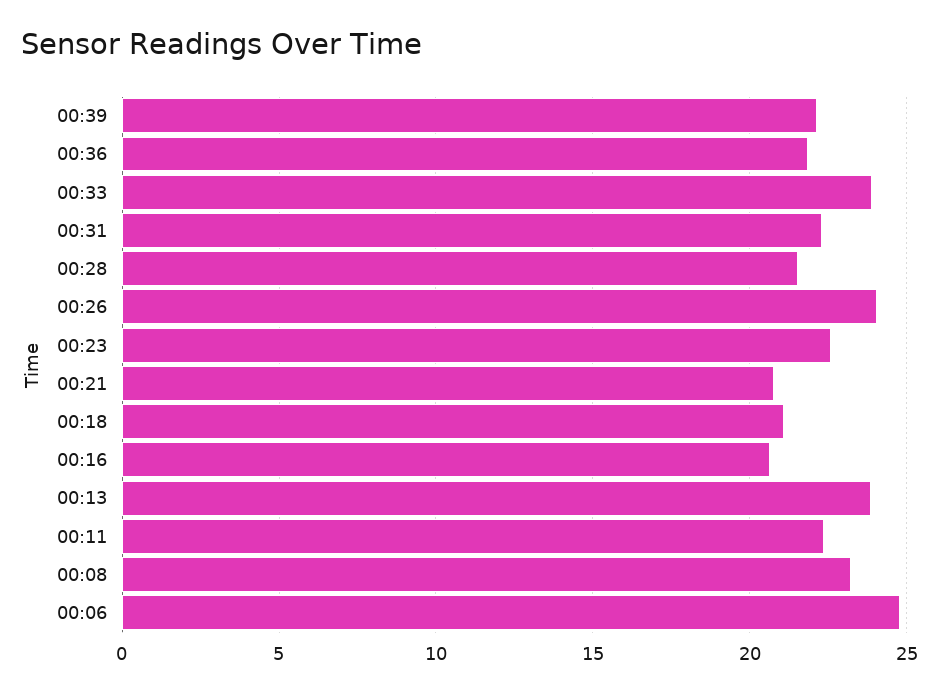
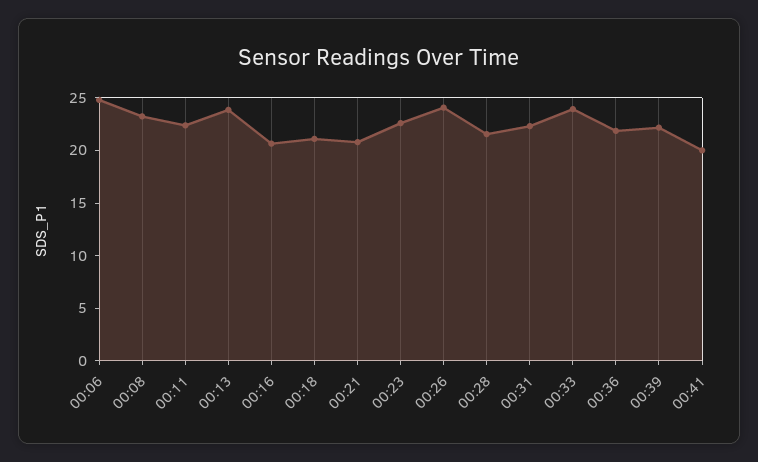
00:41: none -> 20

